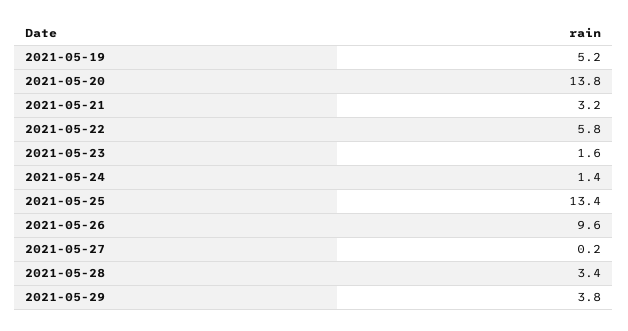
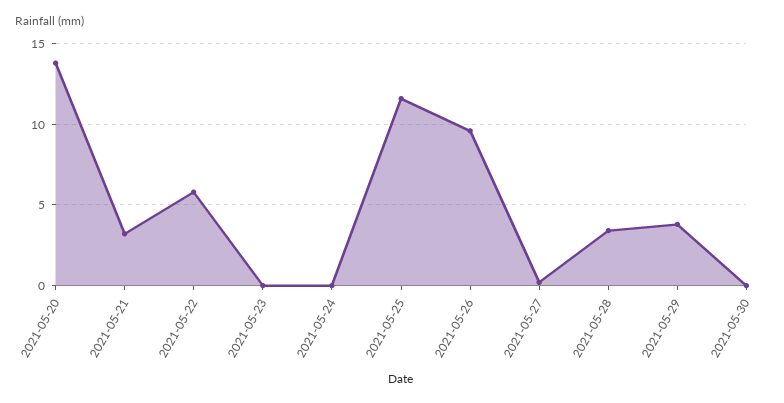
2021-05-19: 5.2 -> none
2021-05-23: 1.6 -> 0
2021-05-24: 1.4 -> 0
2021-05-25: 13.4 -> 11.5
2021-05-30: none -> 0

